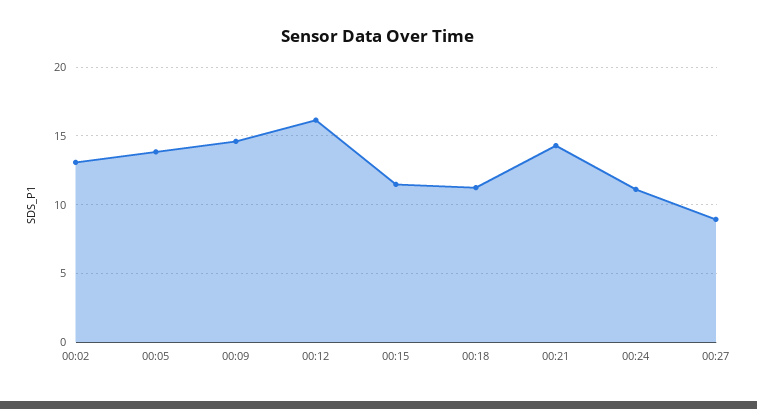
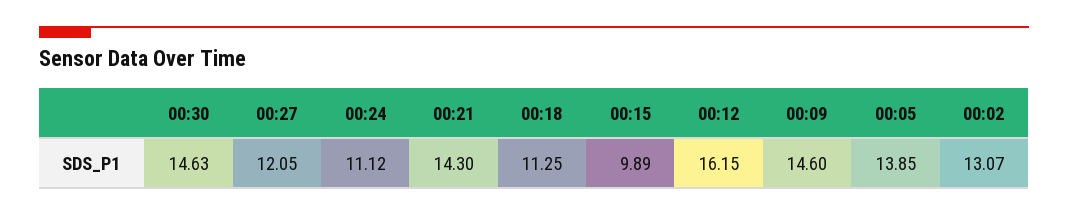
00:15: 11.5 -> 9.89
00:27: 9 -> 12.05
00:30: none -> 14.63

